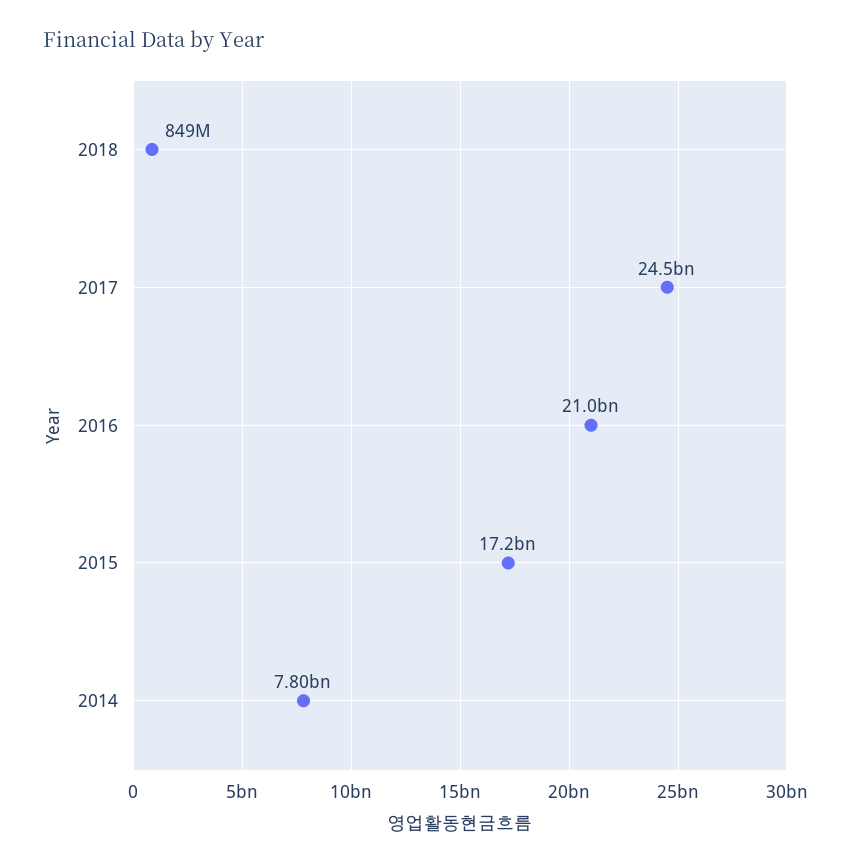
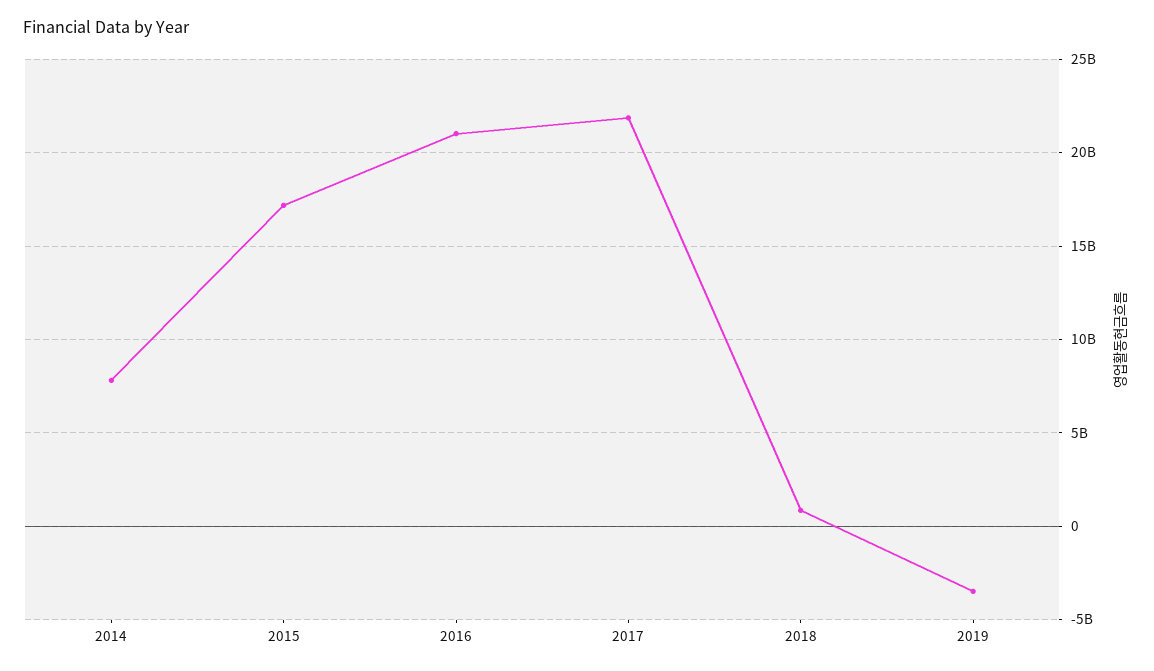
2017: 24500000000 -> 22000000000
2019: none -> -3500000000

